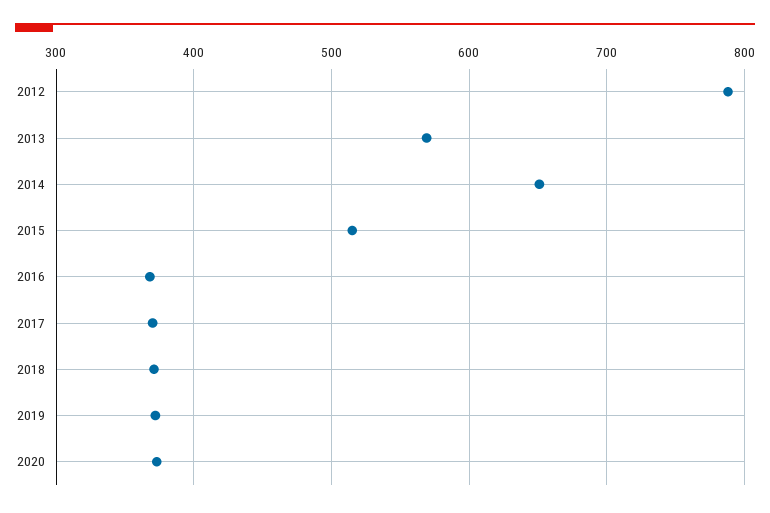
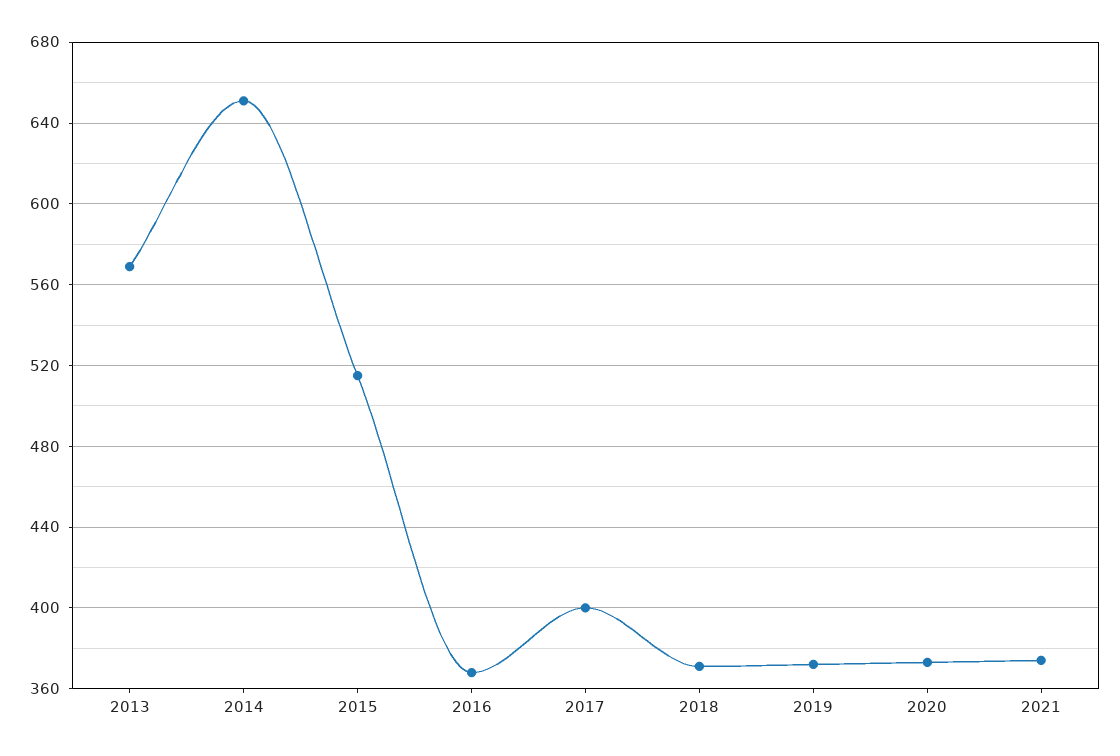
2012: 790 -> none
2017: 370 -> 400
2021: none -> 375

